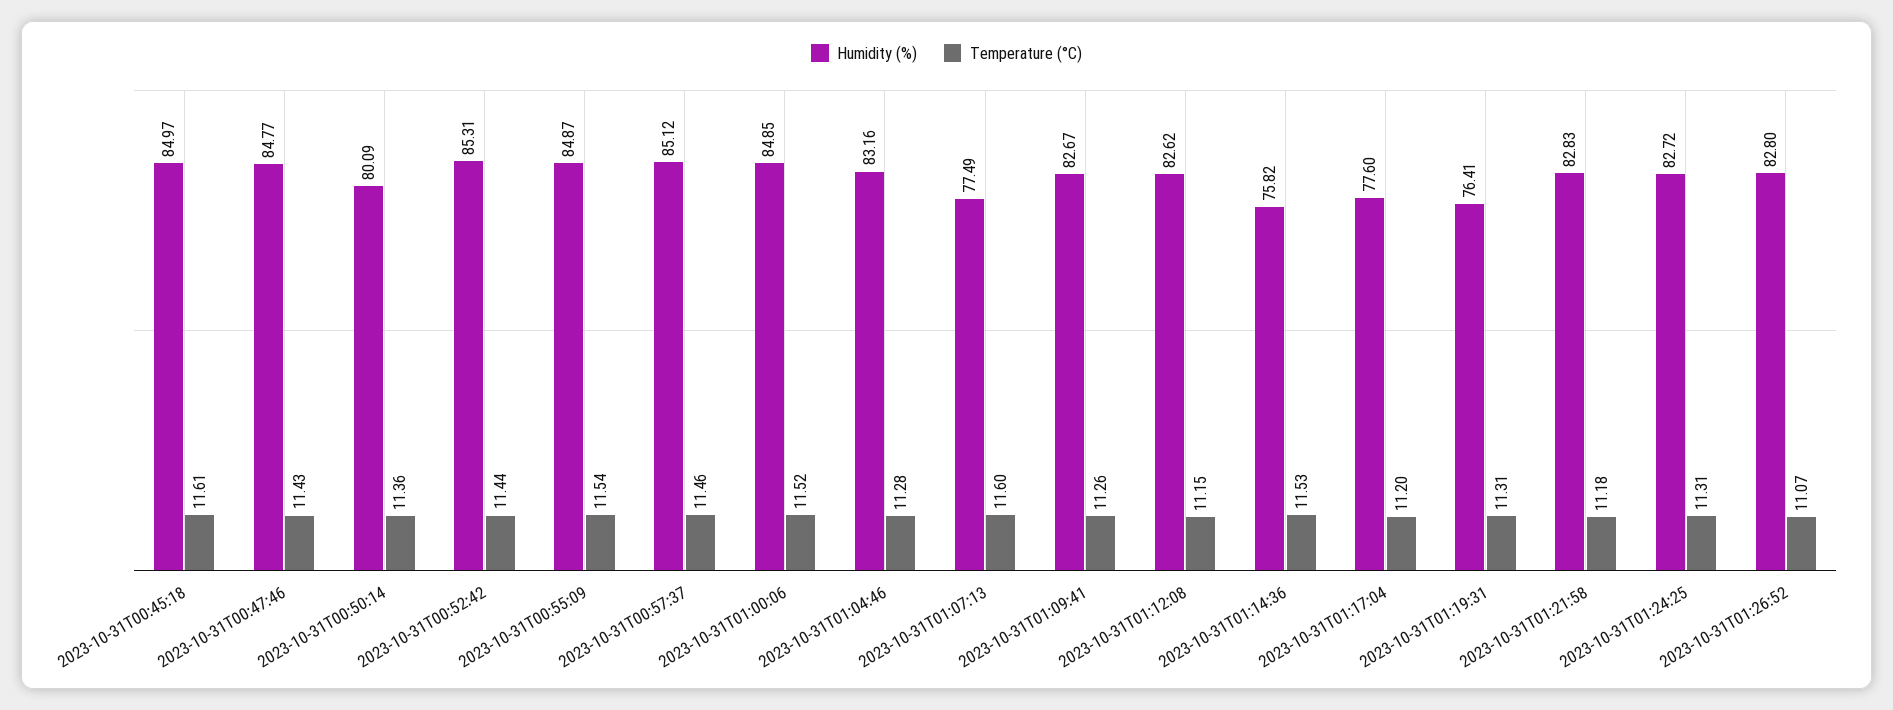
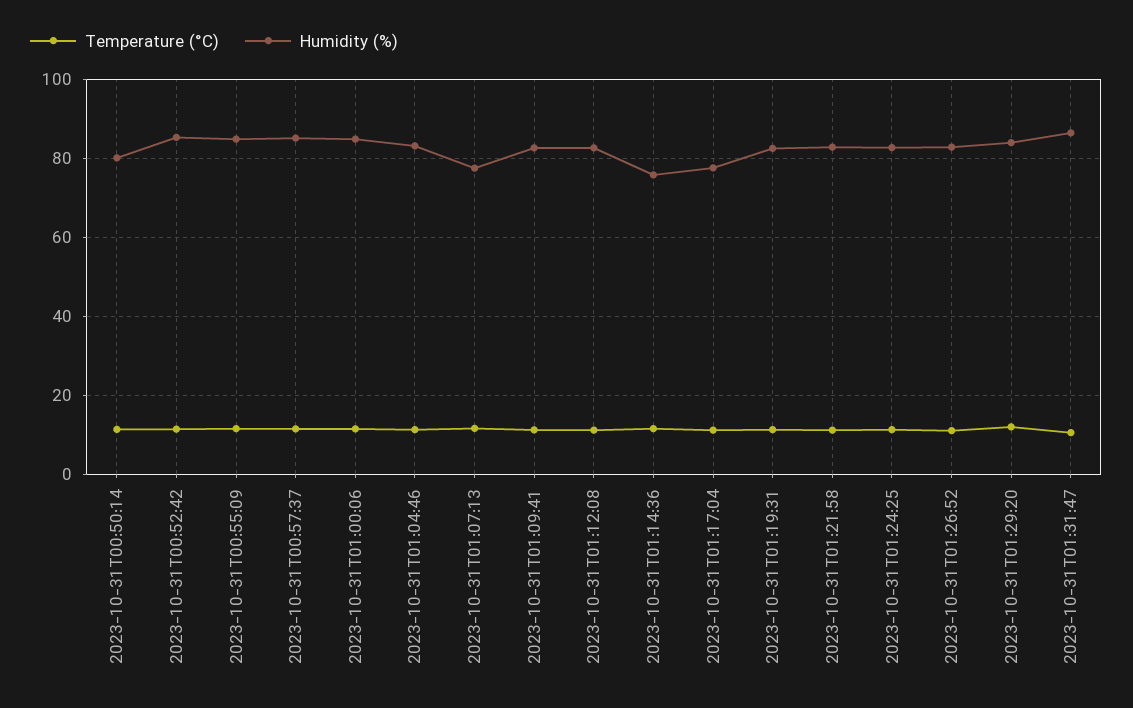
Humidity (%), 2023-10-31T00:45:18: 84.97 -> none
Temperature (°C), 2023-10-31T00:45:18: 11.61 -> none
Humidity (%), 2023-10-31T00:47:46: 84.77 -> none
Temperature (°C), 2023-10-31T00:47:46: 11.43 -> none
Humidity (%), 2023-10-31T01:19:31: 76.41 -> 82
Temperature (°C), 2023-10-31T01:29:20: none -> 12
Humidity (%), 2023-10-31T01:29:20: none -> 84
Temperature (°C), 2023-10-31T01:31:47: none -> 10
Humidity (%), 2023-10-31T01:31:47: none -> 86

